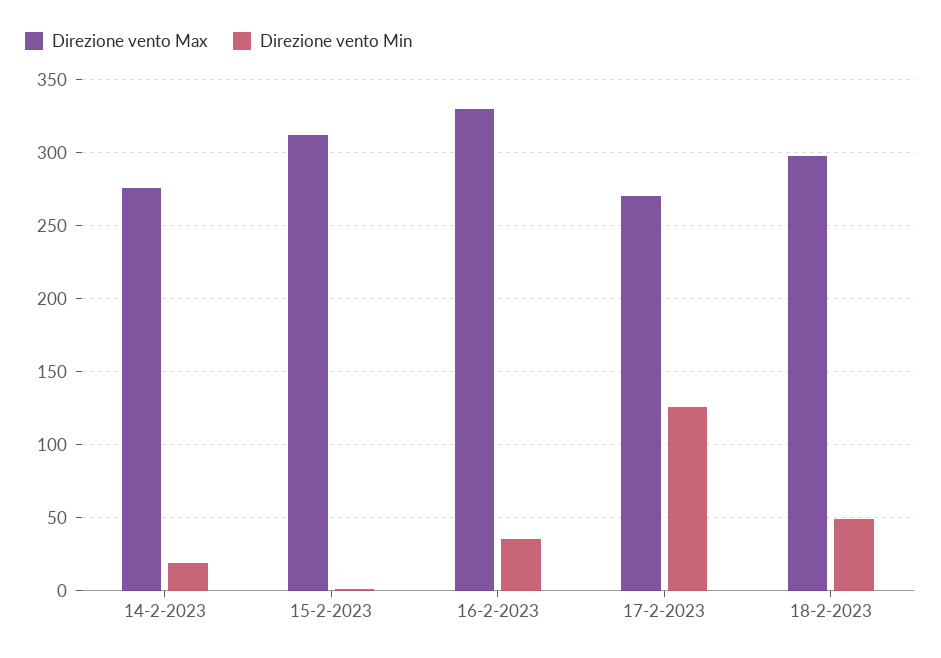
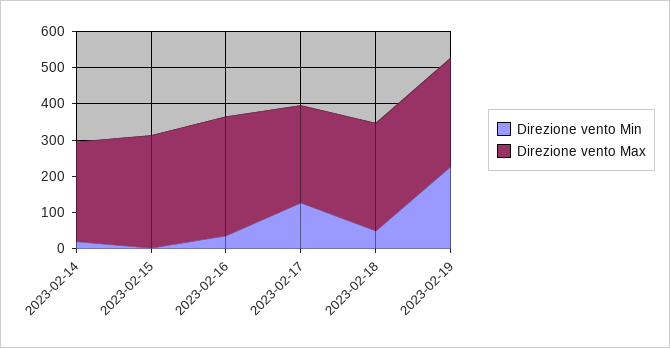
Direzione vento Min, 2023-02-19: none -> 225
Direzione vento Max, 2023-02-19: none -> 300

